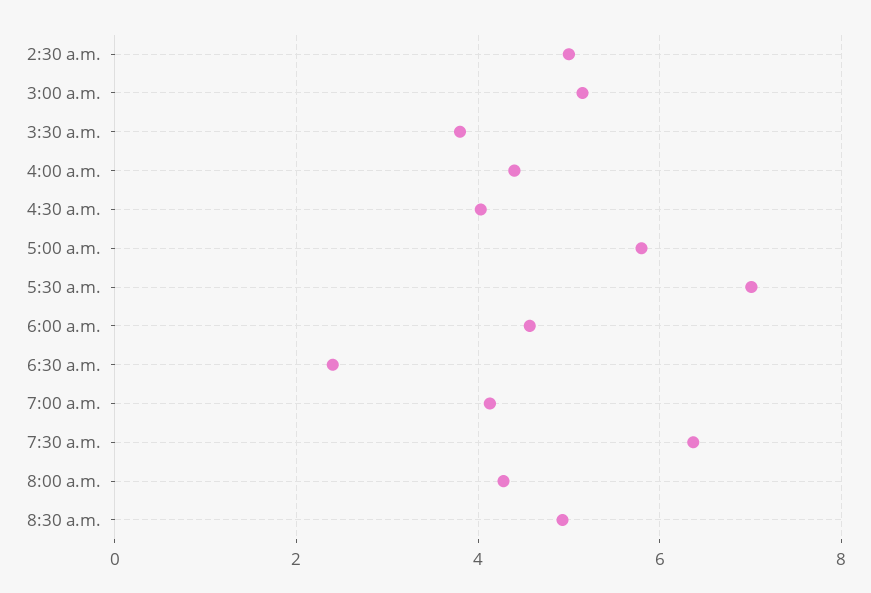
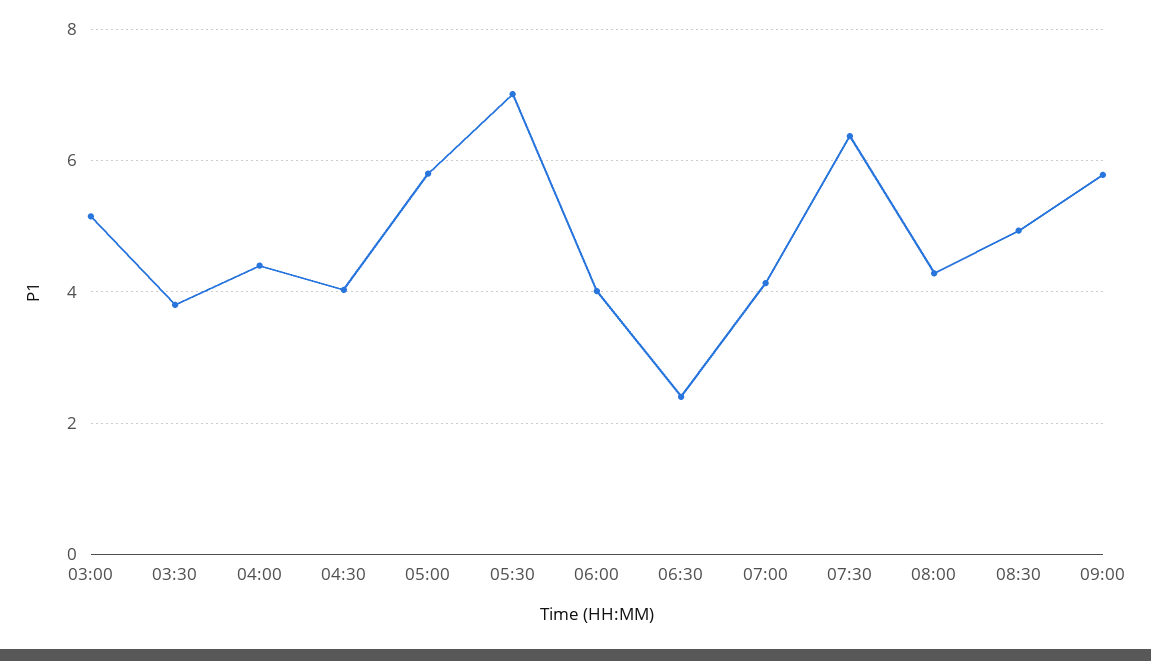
2:30 a.m.: 5 -> none
6:00 a.m.: 4.6 -> 4
09:00: none -> 5.8

